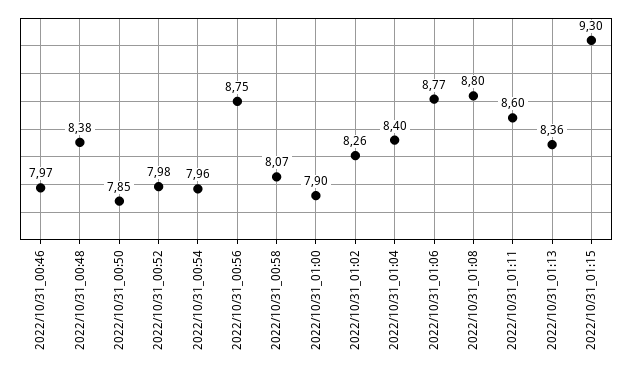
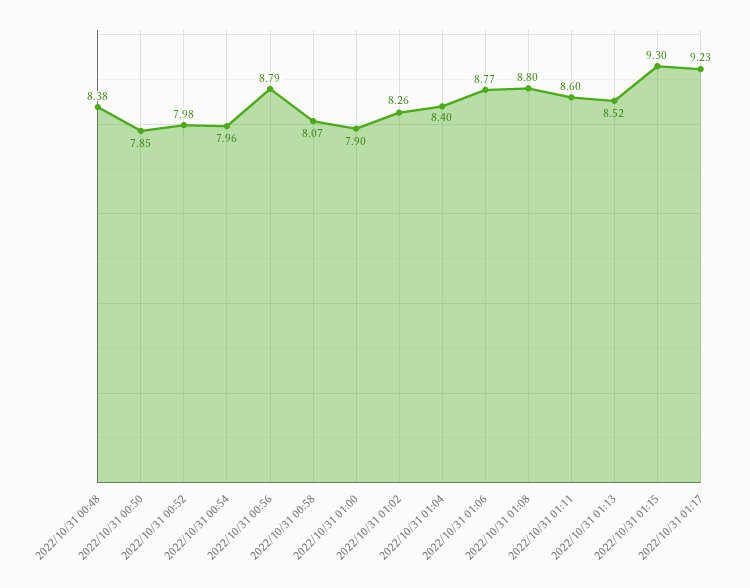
2022/10/31_00:46: 7.97 -> none
2022/10/31_00:56: 8.75 -> 8.79
2022/10/31_01:13: 8.36 -> 8.52
2022/10/31 01:17: none -> 9.23

